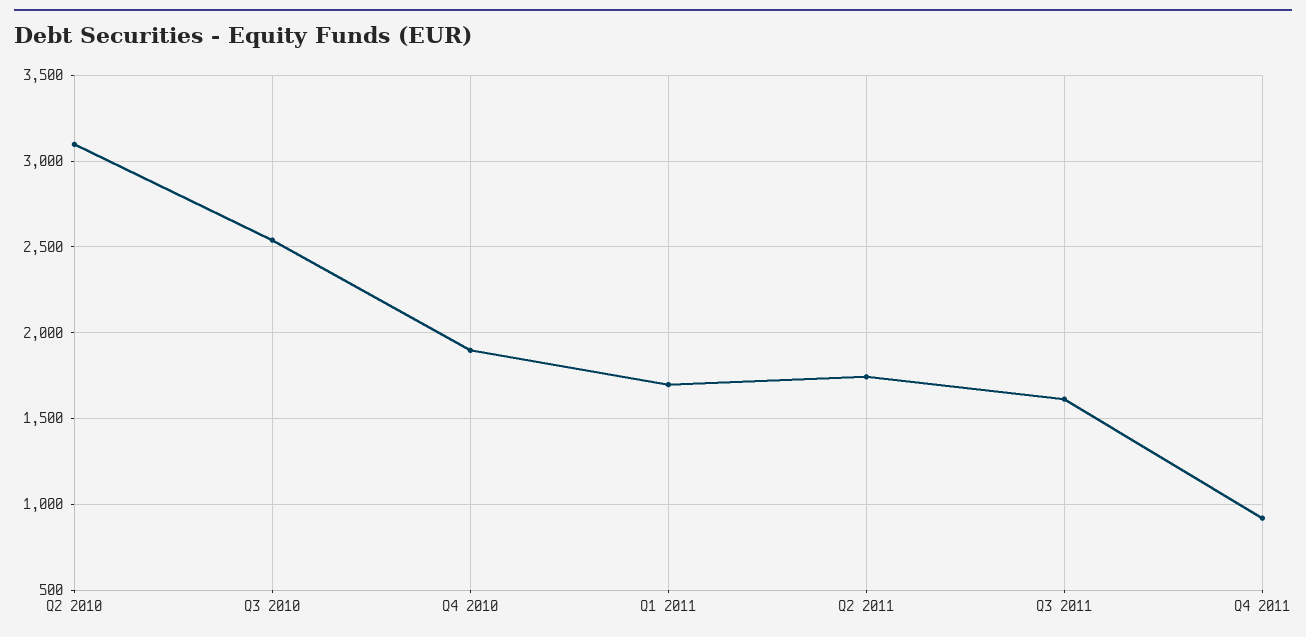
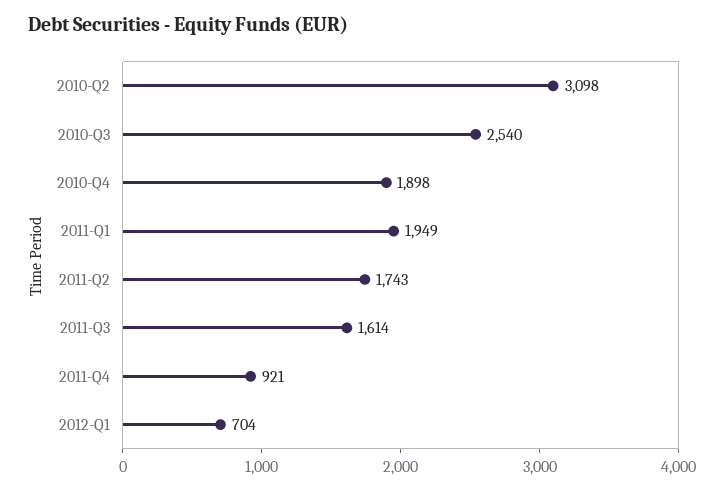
Q1 2011: 1700 -> 1949
2012-Q1: none -> 704

